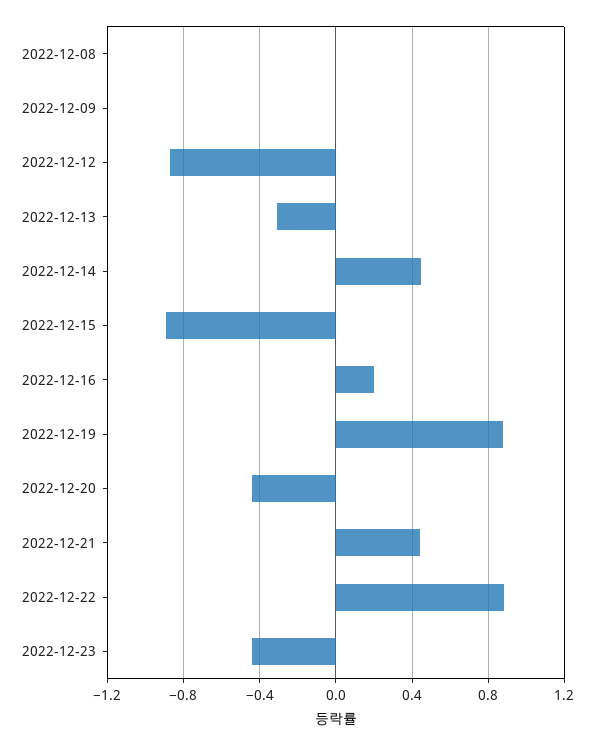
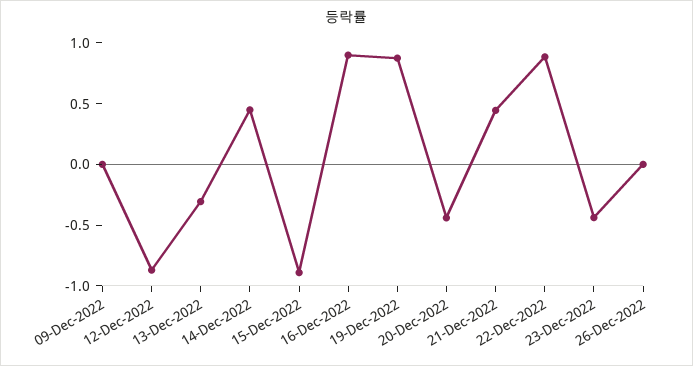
2022-12-08: 0 -> none
2022-12-16: 0.2 -> 0.9
26-Dec-2022: none -> 0

